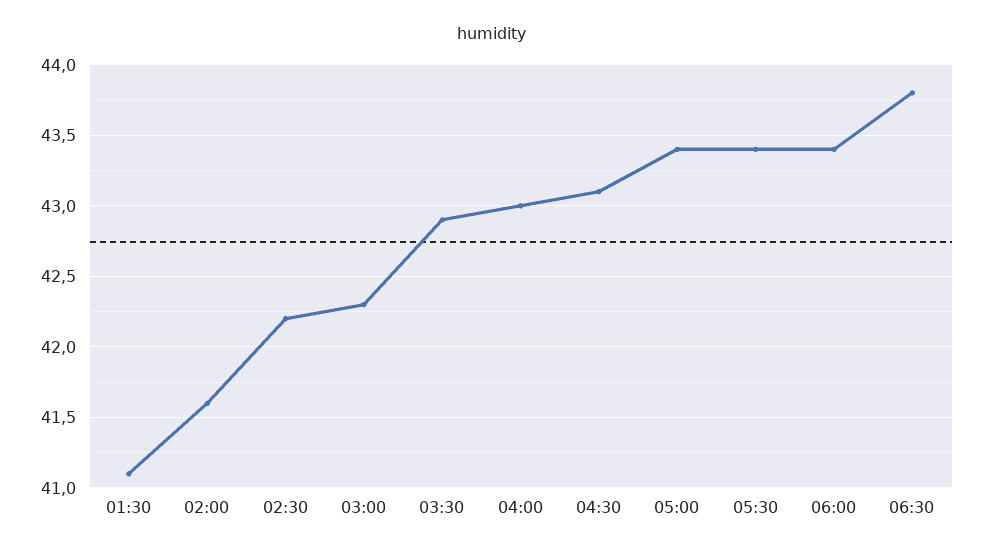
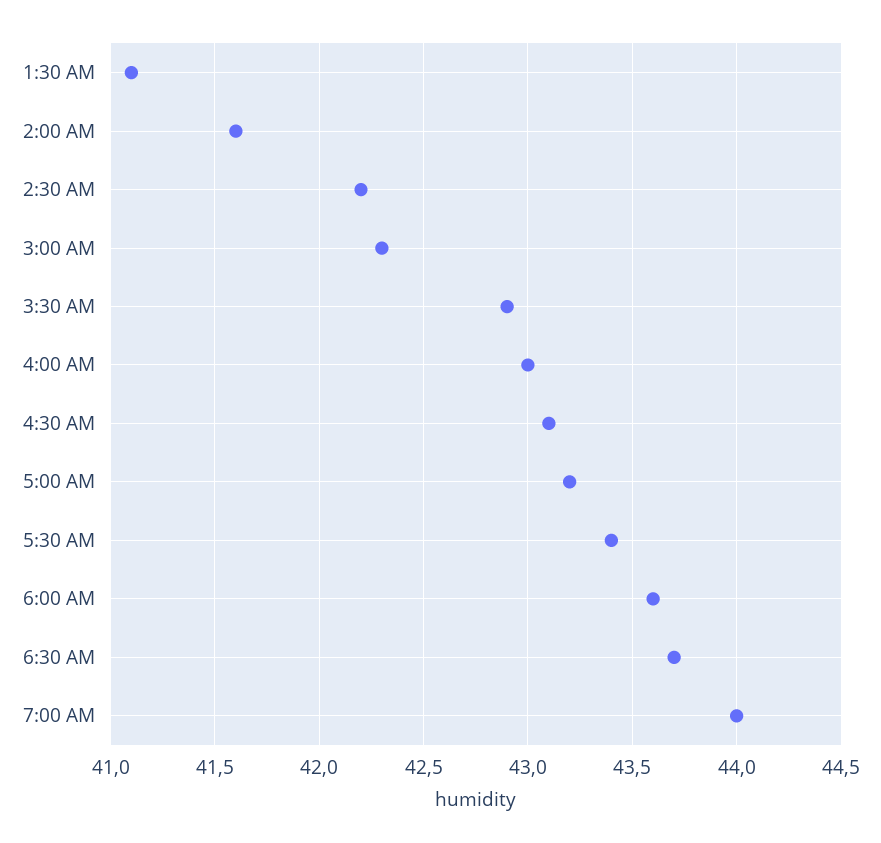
05:00: 43.4 -> 43.2
06:00: 43.4 -> 43.6
06:30: 43.8 -> 43.7
7:00 AM: none -> 44

